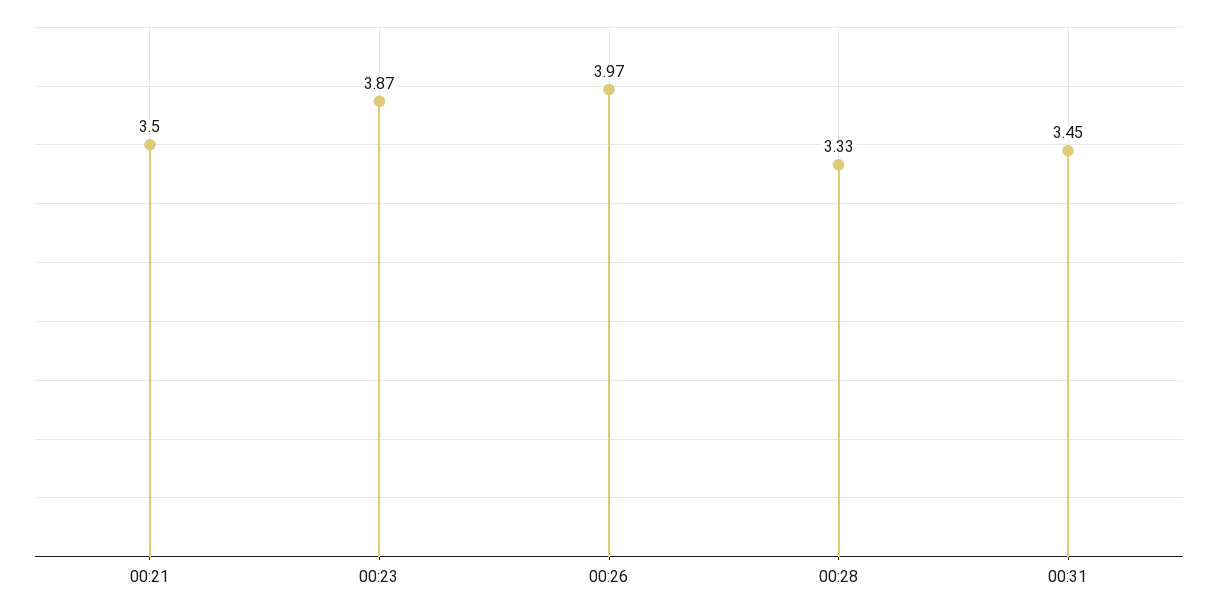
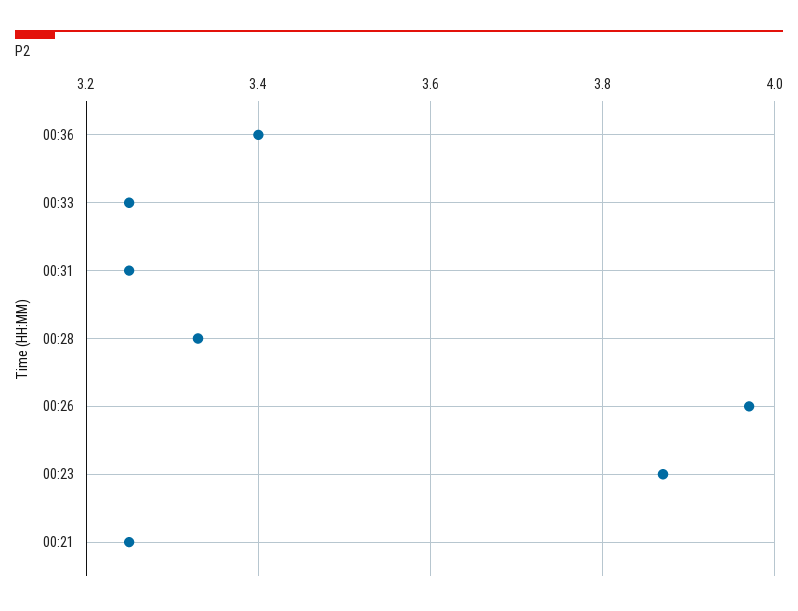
00:21: 3.5 -> 3.25
00:31: 3.45 -> 3.25
00:36: none -> 3.4
00:33: none -> 3.25

